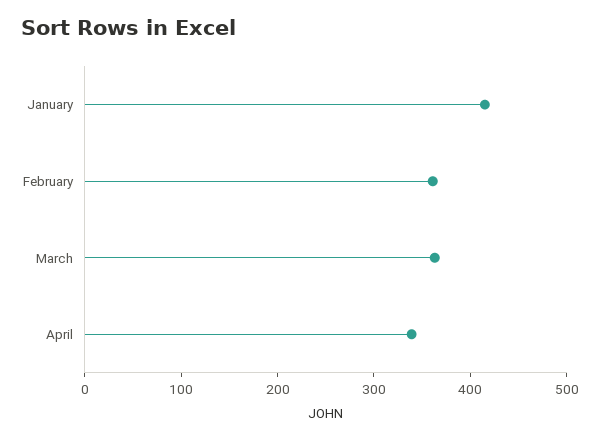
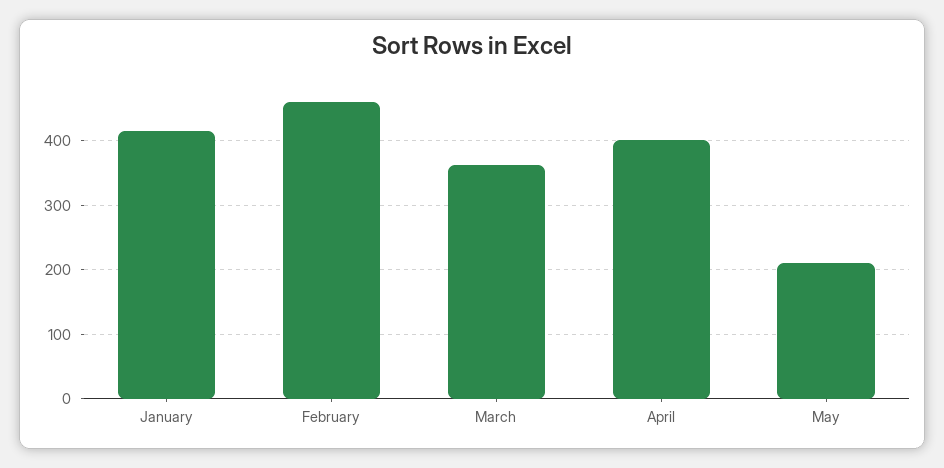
February: 360 -> 460
April: 340 -> 400
May: none -> 210

